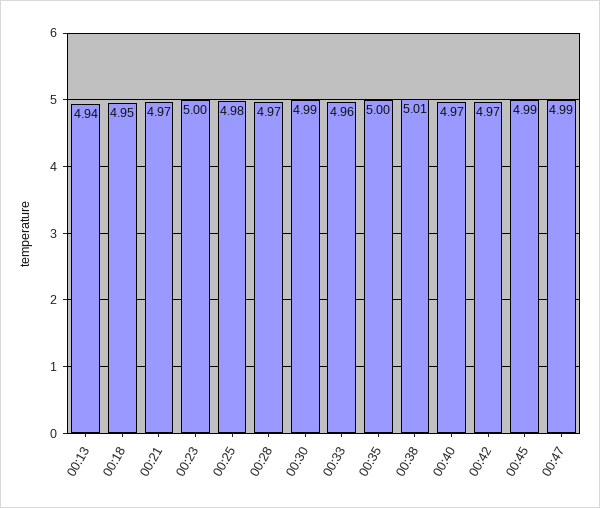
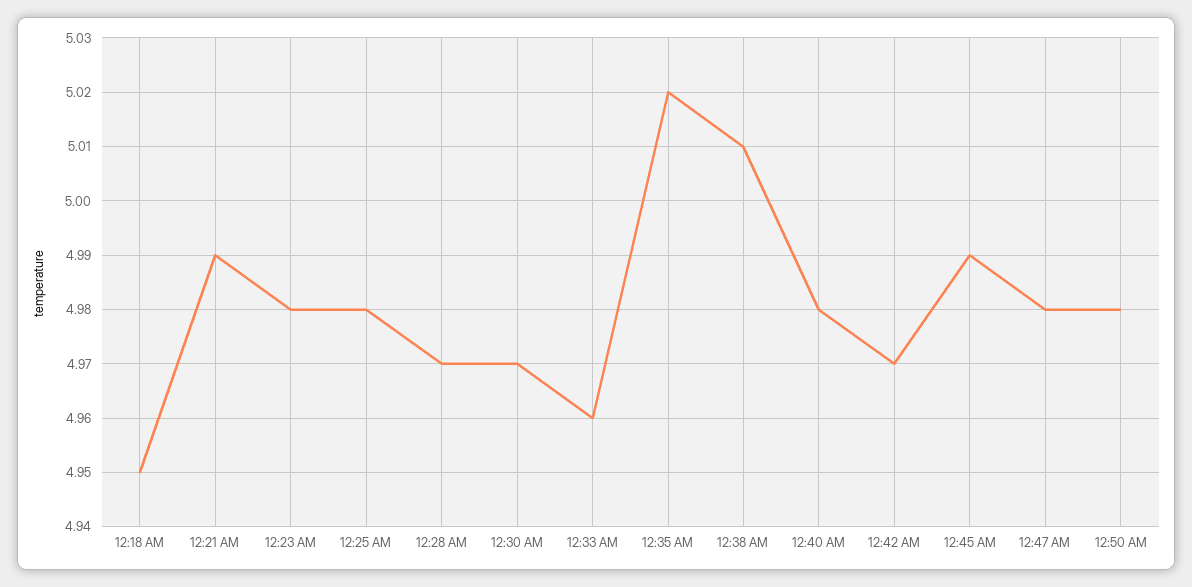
00:13: 4.94 -> none
00:21: 4.97 -> 4.99
00:23: 5 -> 4.98
00:30: 4.99 -> 4.97
00:35: 5 -> 5.02
00:40: 4.97 -> 4.98
00:47: 4.99 -> 4.98
12:50 AM: none -> 4.98

